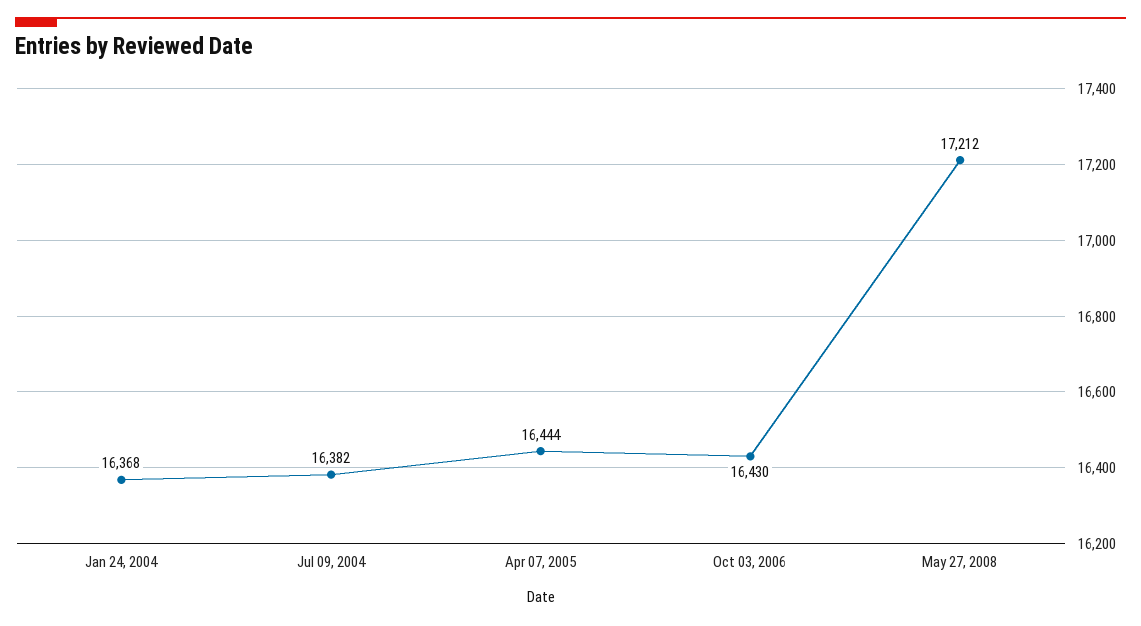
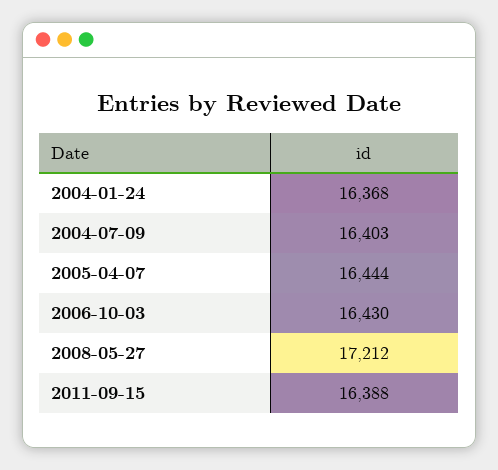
Jul 09, 2004: 16382 -> 16403
2011-09-15: none -> 16388

